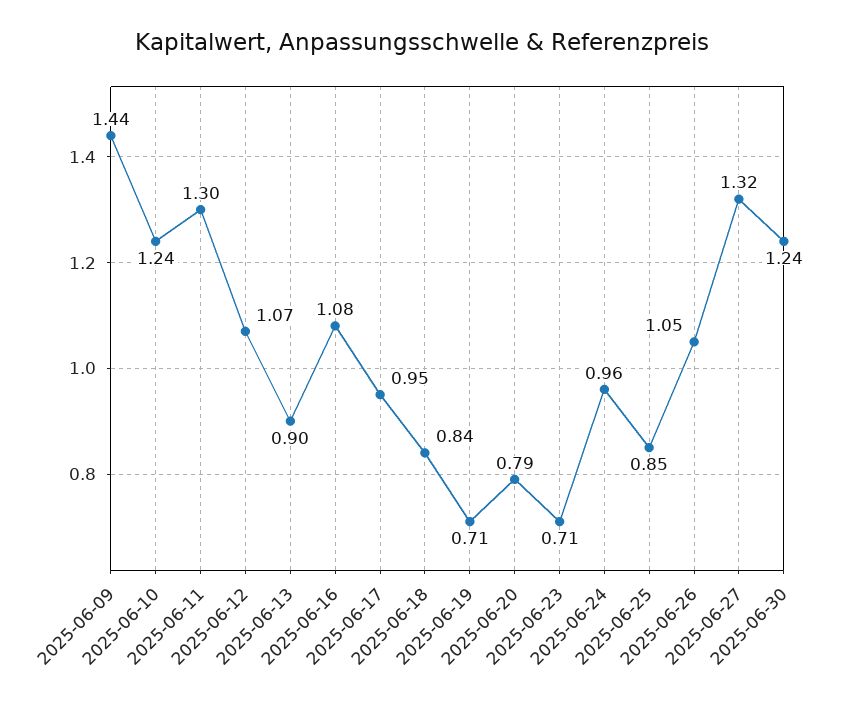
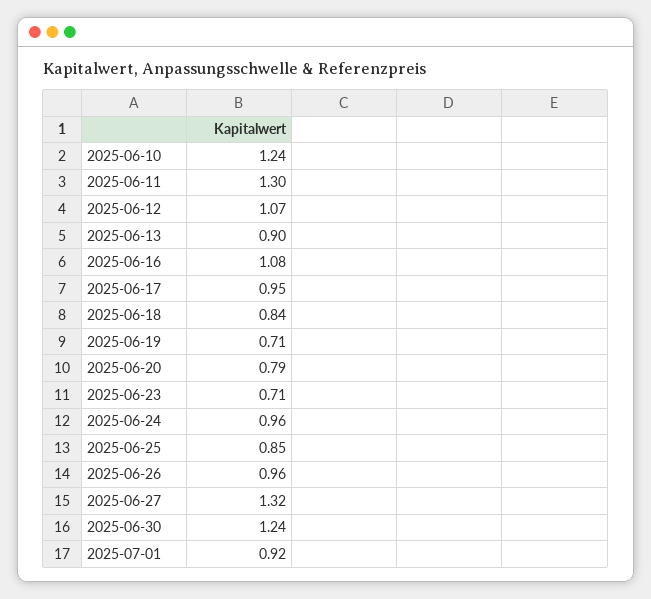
2025-06-09: 1.44 -> none
2025-06-26: 1.05 -> 0.96
2025-07-01: none -> 0.92

